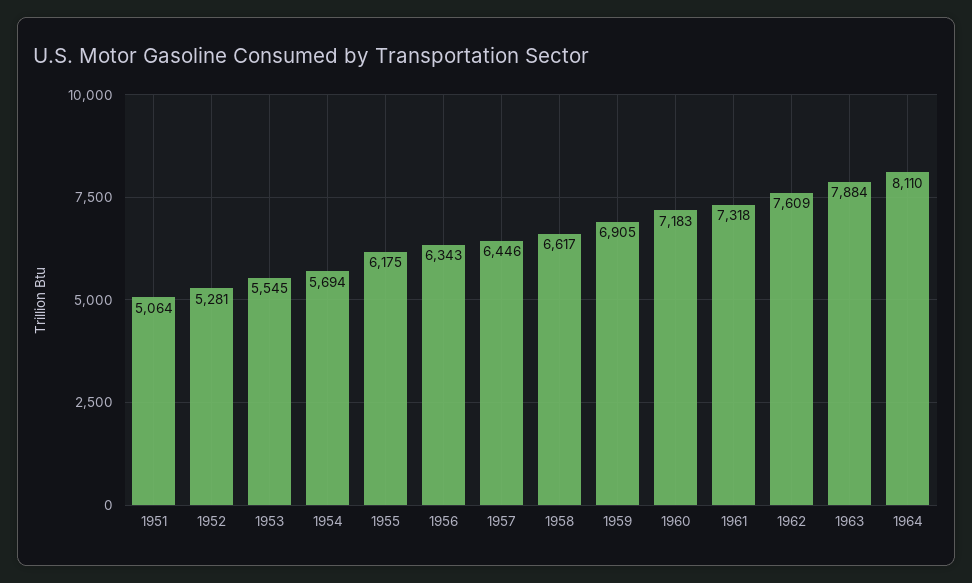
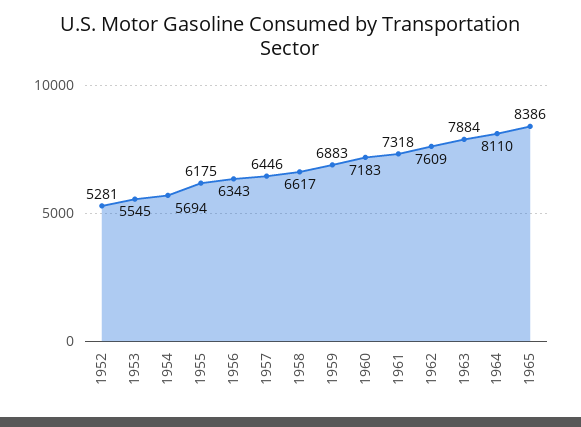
1951: 5064 -> none
1959: 6905 -> 6883
1965: none -> 8386

